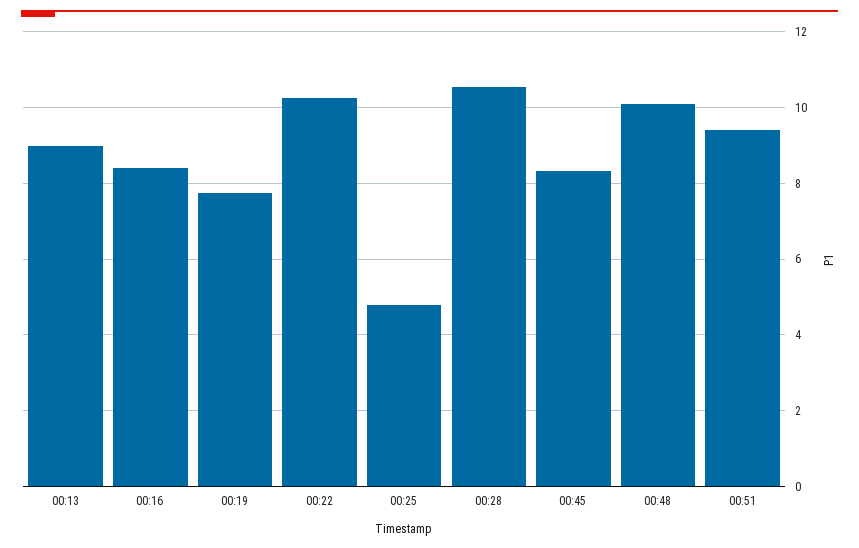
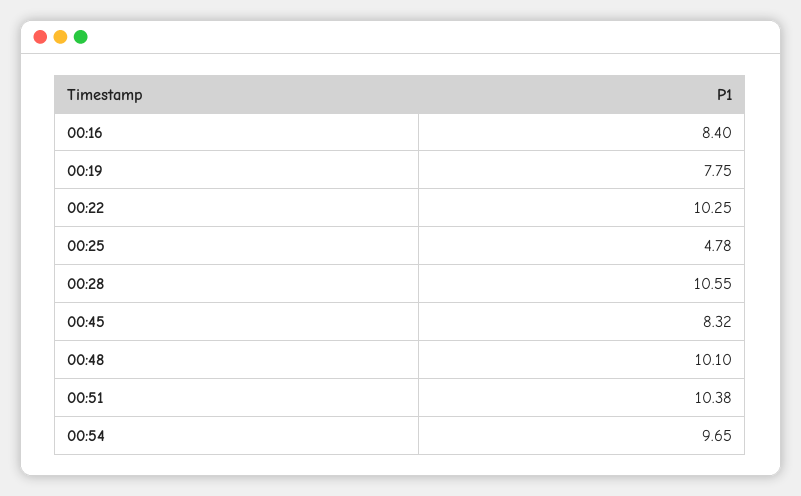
00:13: 9 -> none
00:51: 9.4 -> 10.38
00:54: none -> 9.65

